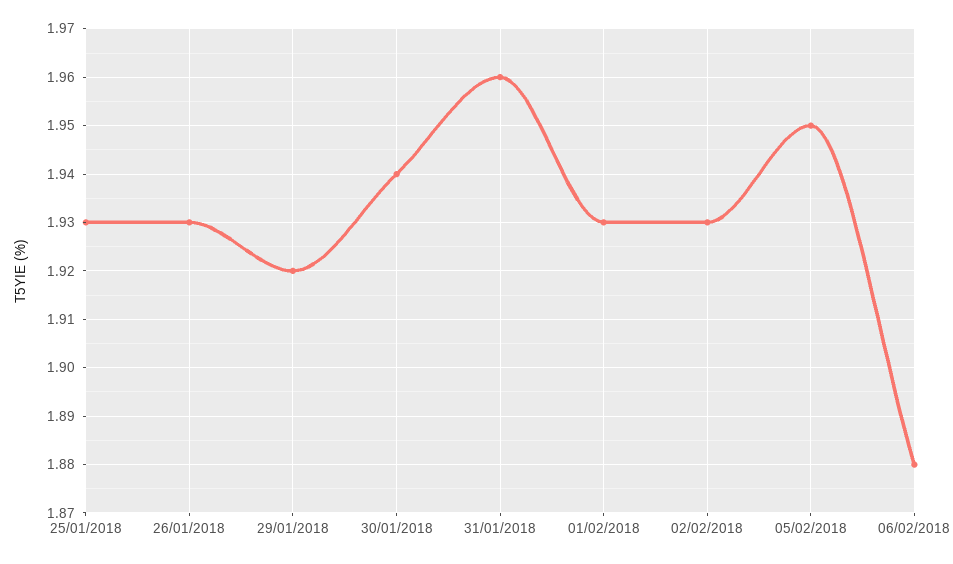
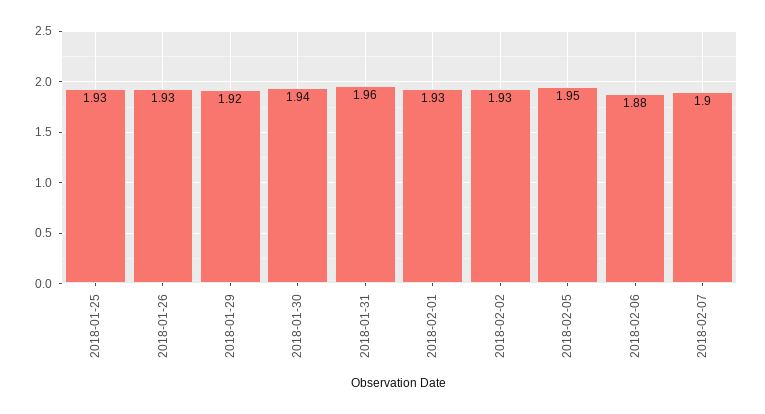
2018-02-07: none -> 1.9

